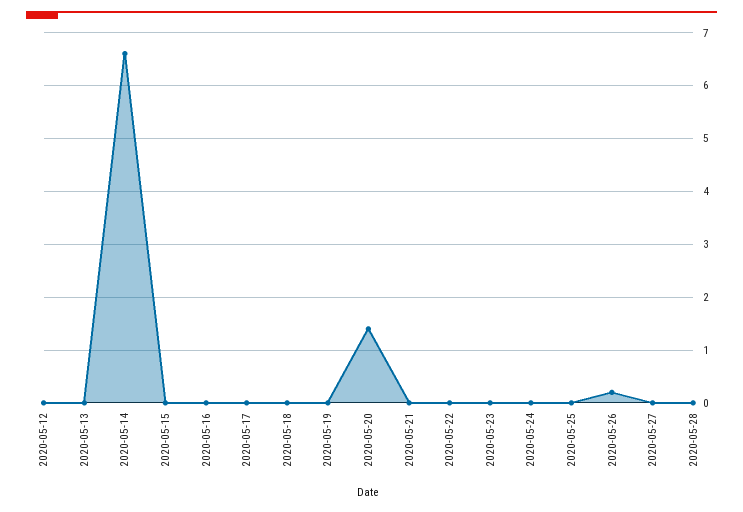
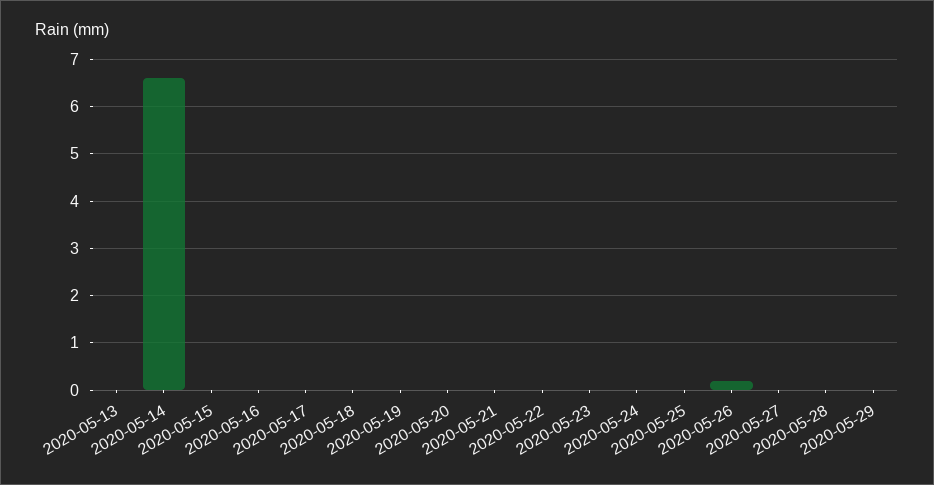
2020-05-12: 0 -> none
2020-05-20: 1.5 -> 0
2020-05-29: none -> 0

